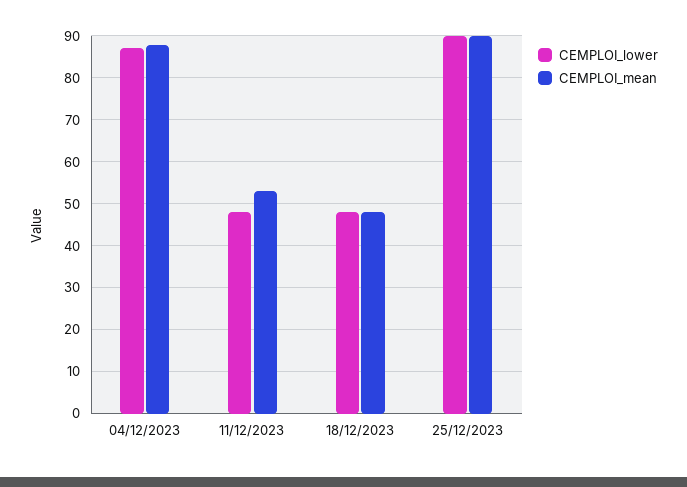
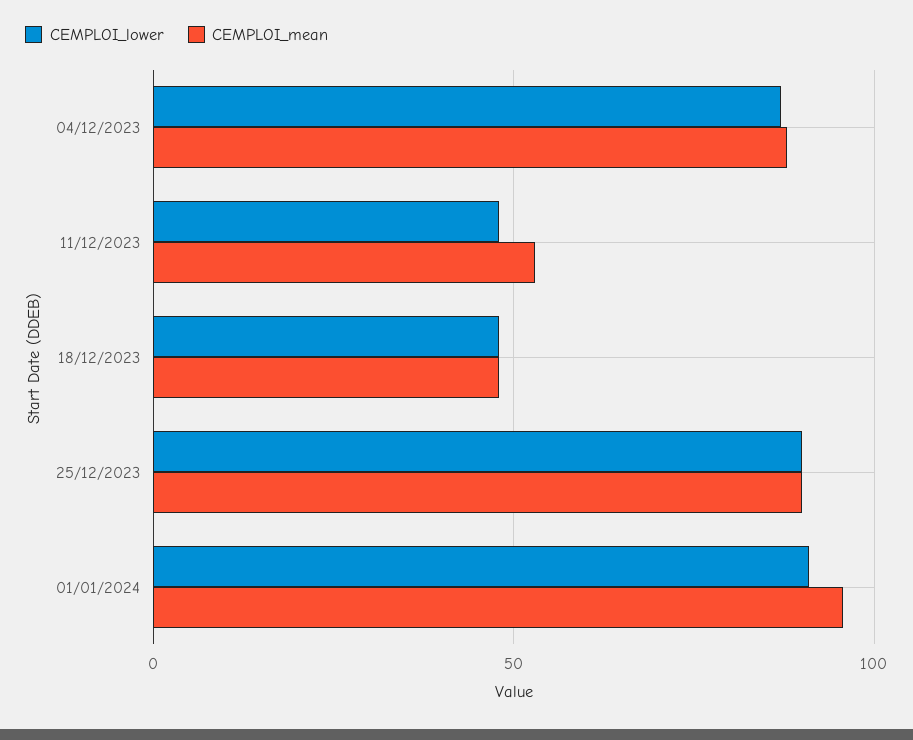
CEMPLOI_lower, 01/01/2024: none -> 90
CEMPLOI_mean, 01/01/2024: none -> 95

